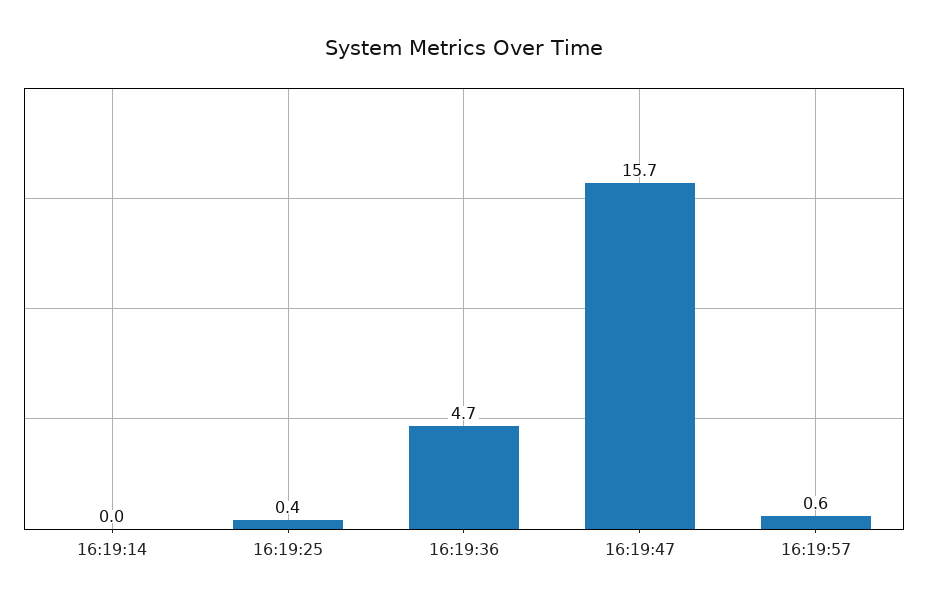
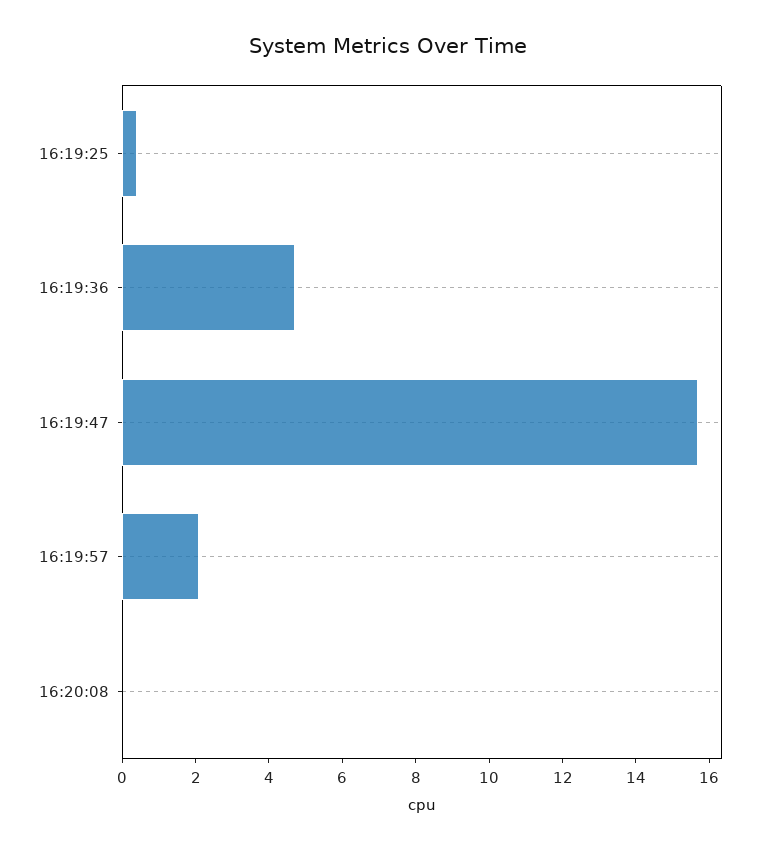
16:19:14: 0 -> none
16:19:57: 0.6 -> 2
16:20:08: none -> 0

